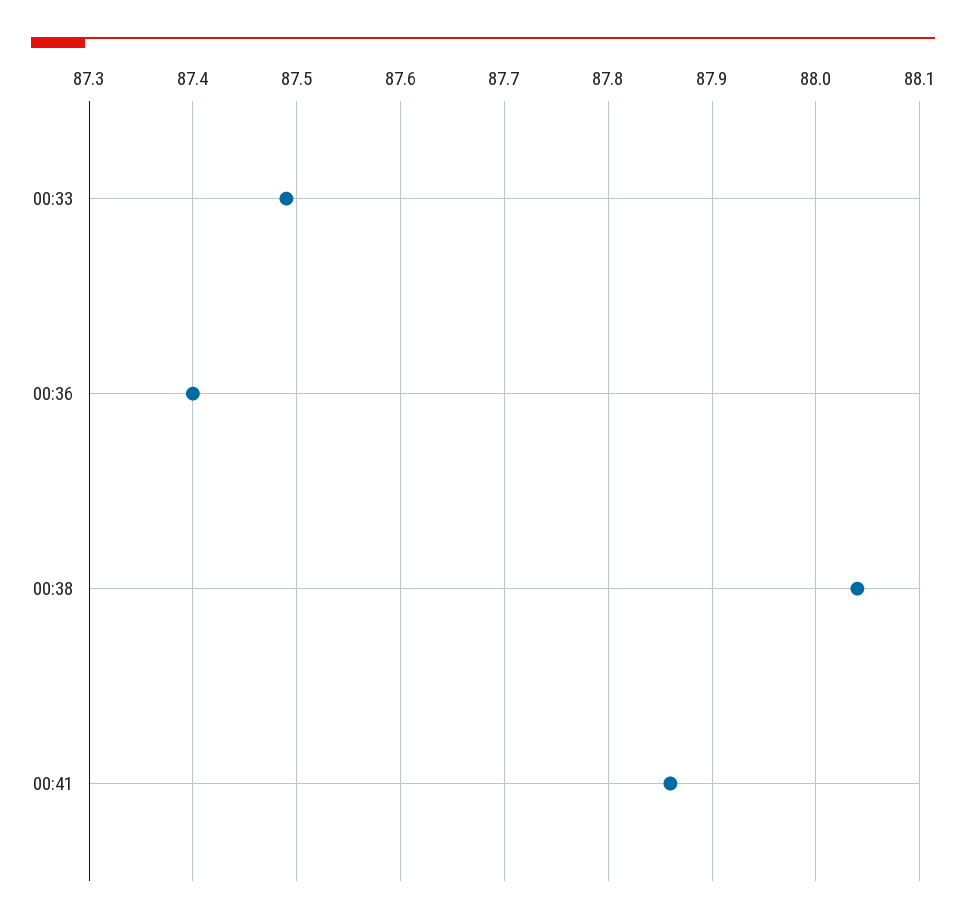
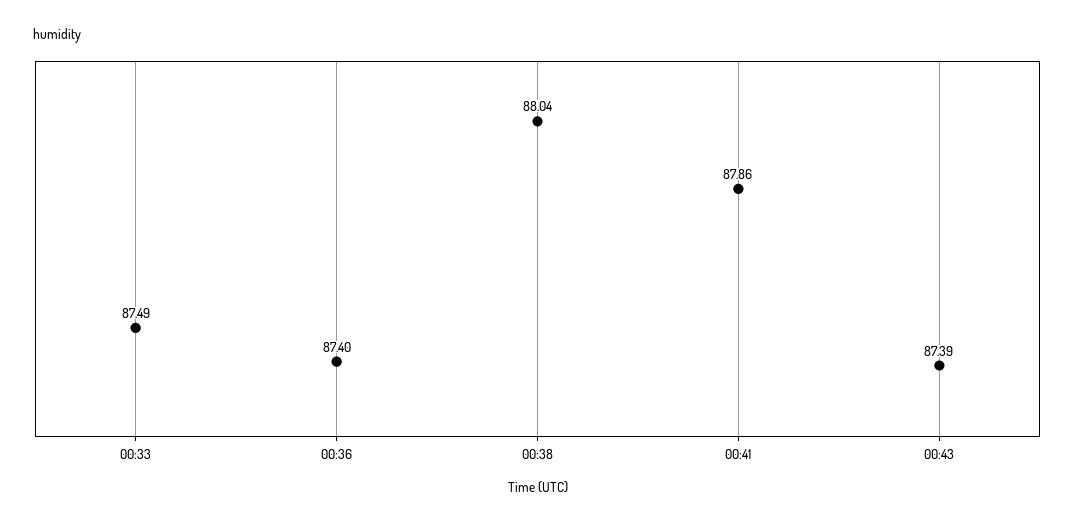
00:43: none -> 87.39

